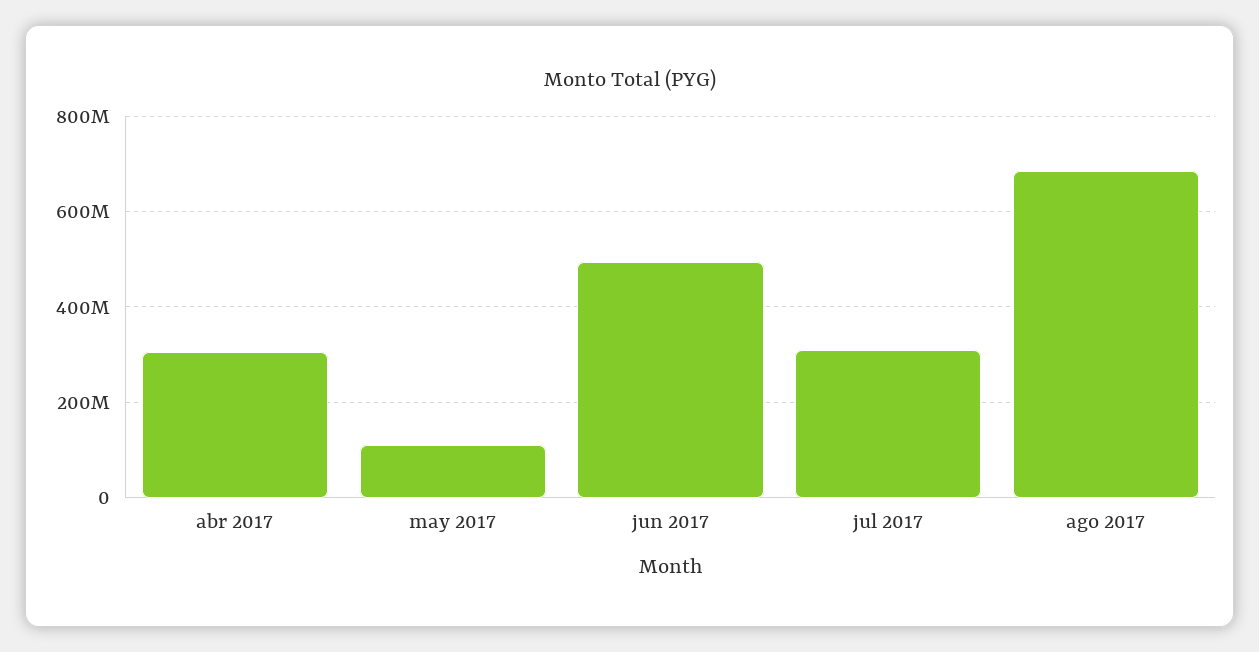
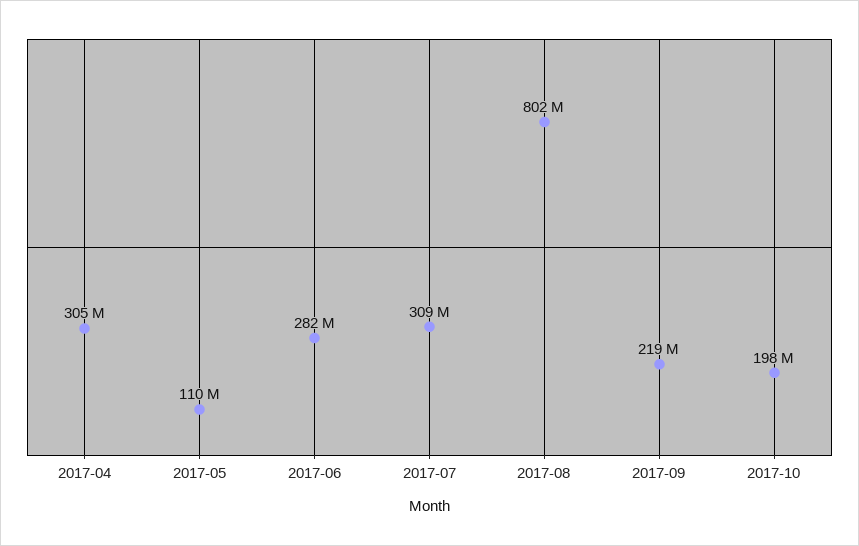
jun 2017: 500000000 -> 282000000
ago 2017: 680000000 -> 802000000
2017-09: none -> 219000000
2017-10: none -> 198000000

